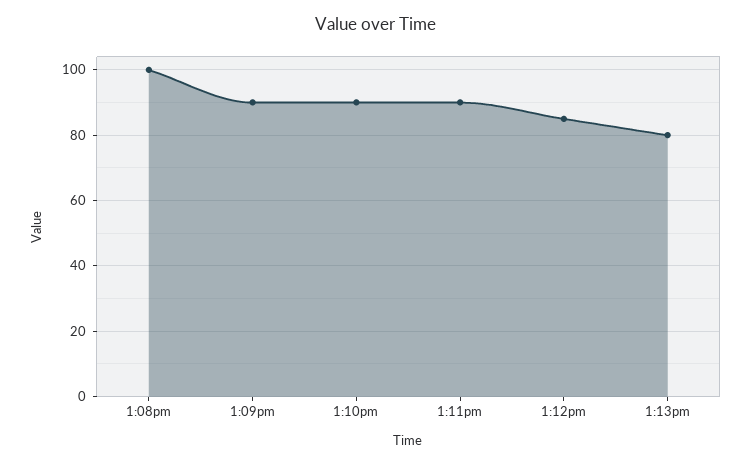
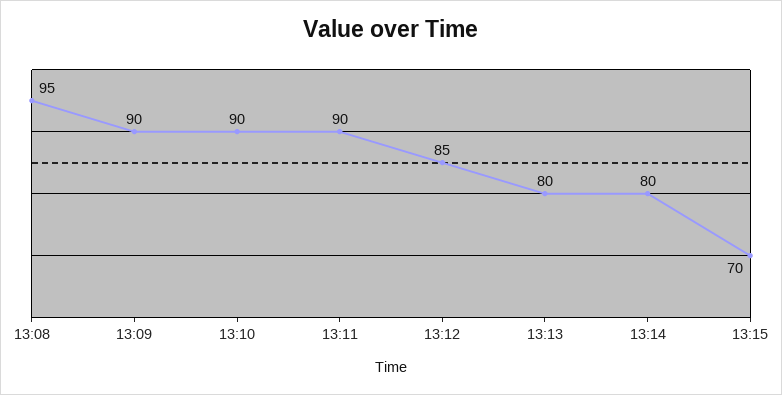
1:08pm: 100 -> 95
13:14: none -> 80
13:15: none -> 70

